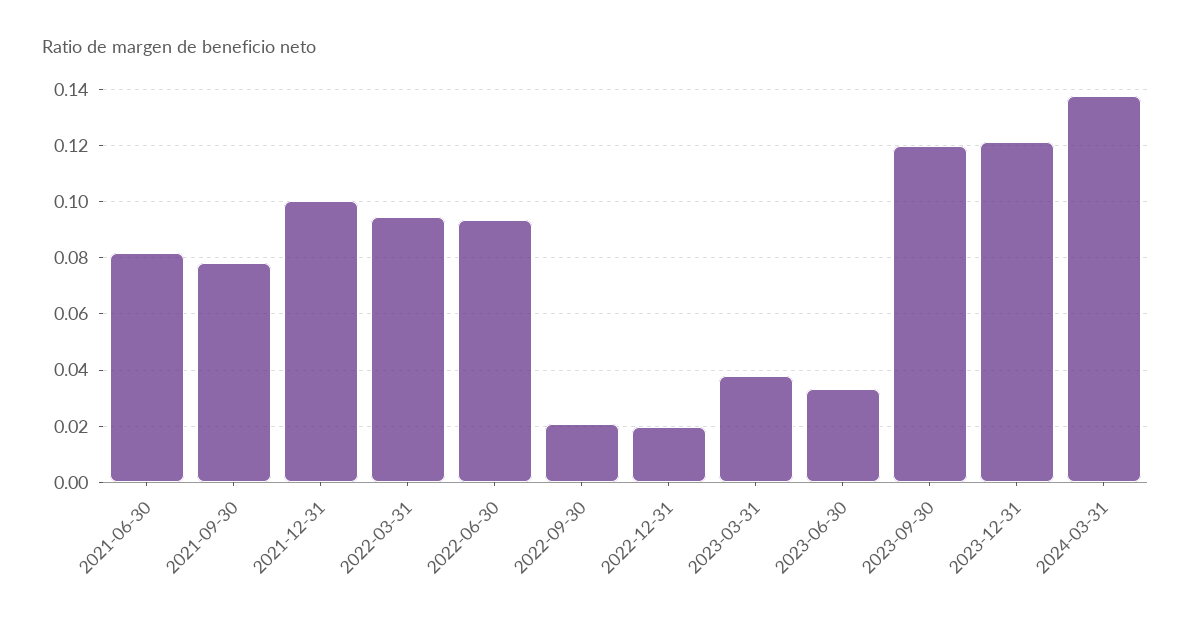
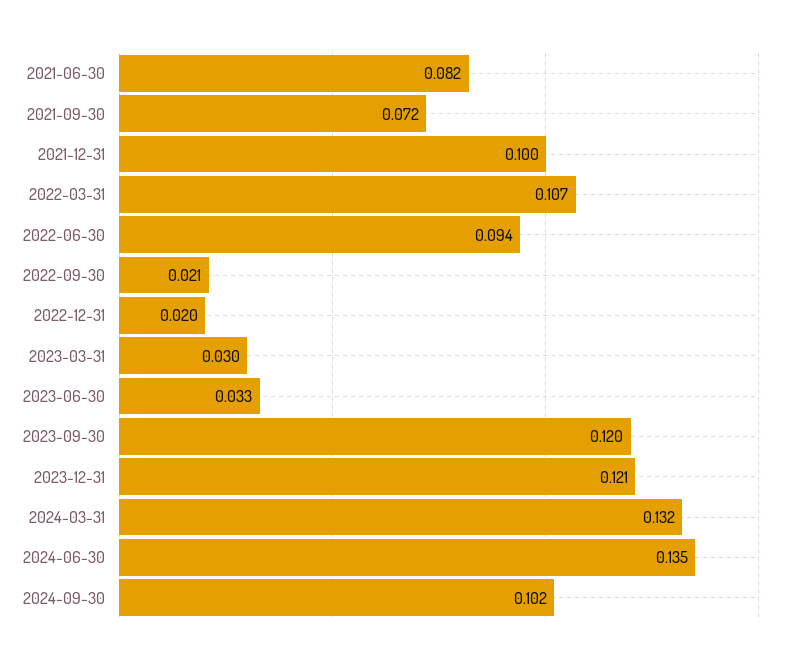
2021-09-30: 0.0775 -> 0.072
2022-03-31: 0.095 -> 0.107
2023-03-31: 0.0375 -> 0.03
2024-03-31: 0.1375 -> 0.132
2024-06-30: none -> 0.135
2024-09-30: none -> 0.102

